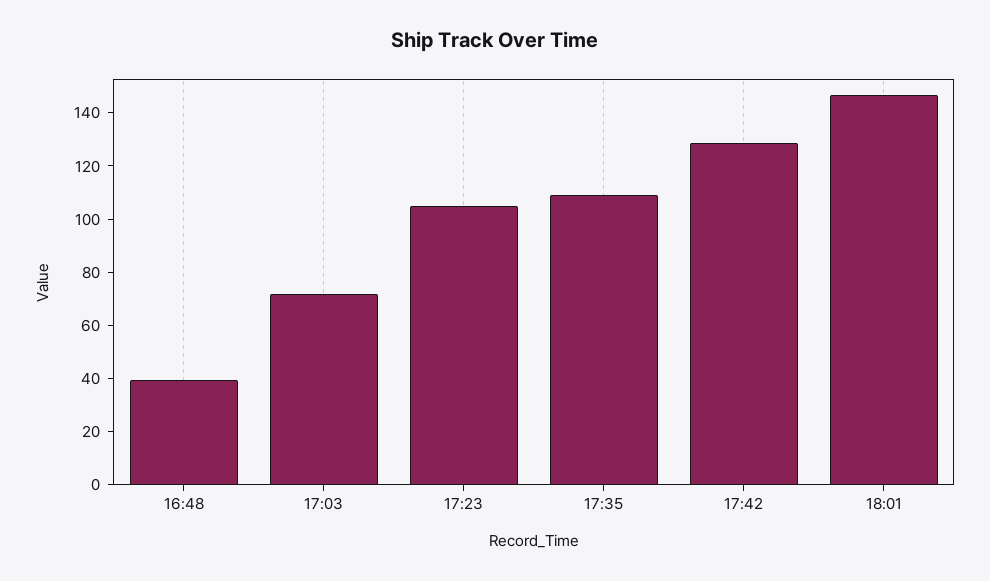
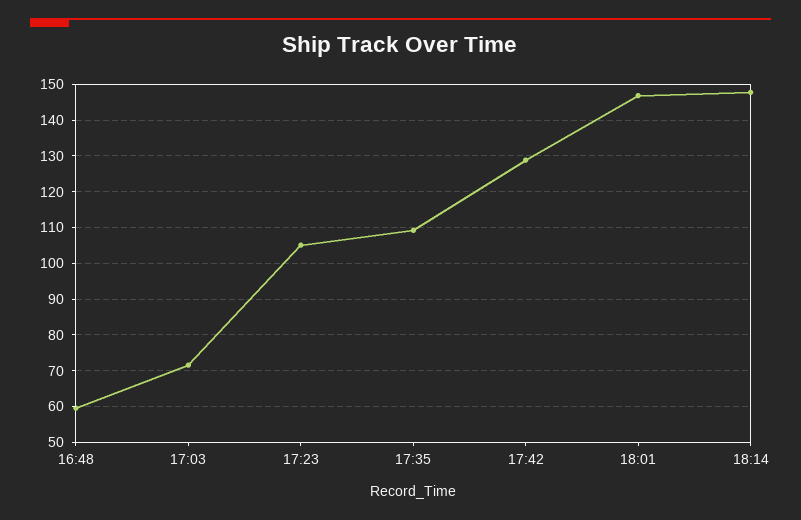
16:48: 40 -> 60
18:14: none -> 148

